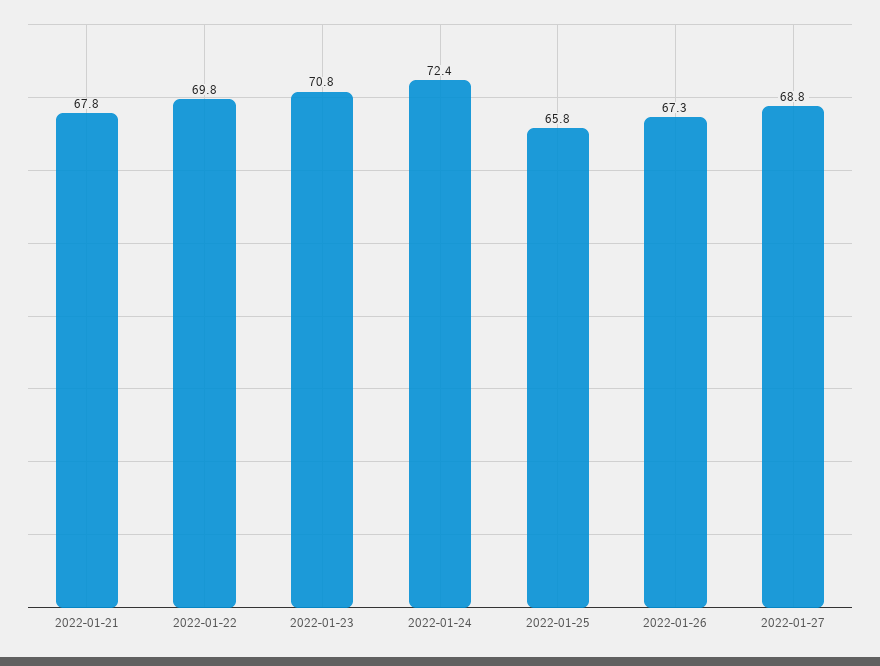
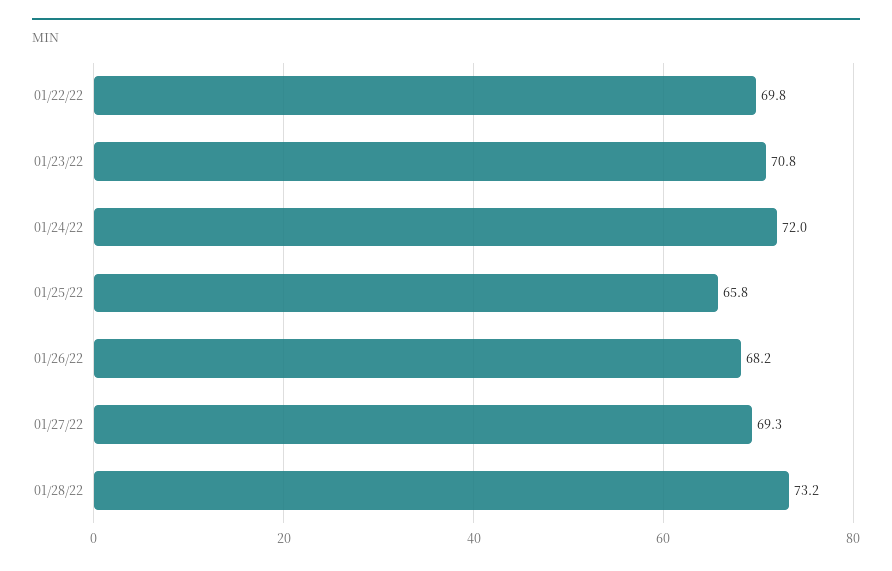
2022-01-21: 67.8 -> none
2022-01-24: 72.4 -> 72
2022-01-26: 67.3 -> 68.2
2022-01-27: 68.8 -> 69.3
01/28/22: none -> 73.2

